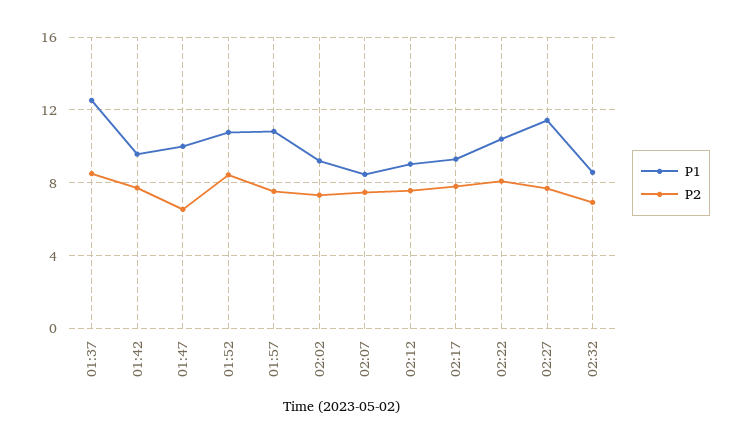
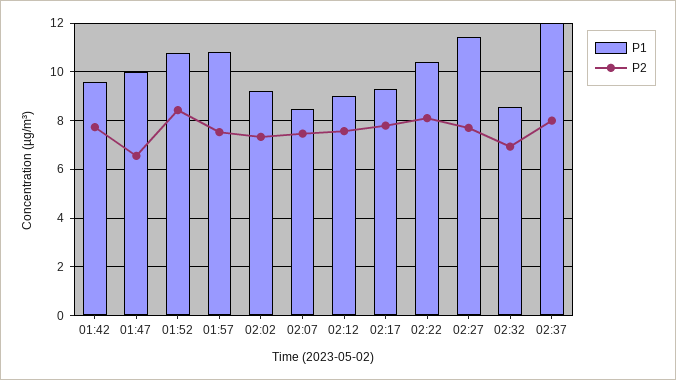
P1, 01:37: 12.5 -> none
P2, 01:37: 8.5 -> none
P1, 02:37: none -> 12
P2, 02:37: none -> 8

